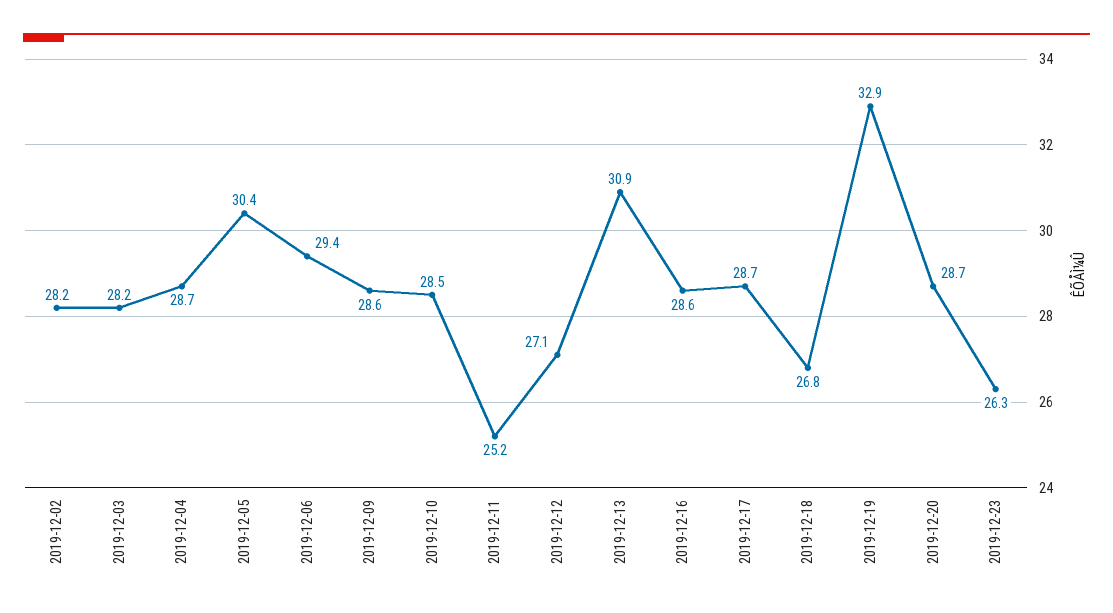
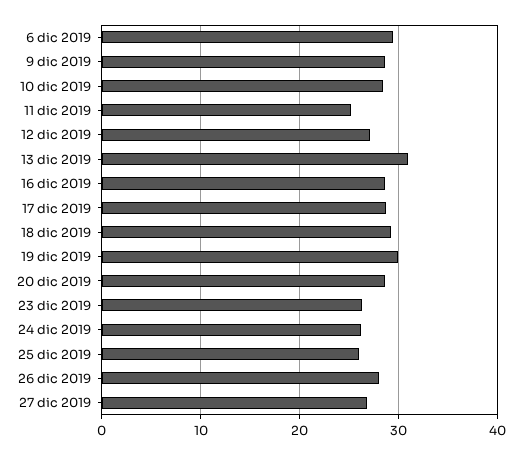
2019-12-02: 28.2 -> none
2019-12-03: 28.2 -> none
2019-12-04: 28.7 -> none
2019-12-05: 30.4 -> none
2019-12-18: 26.8 -> 29
2019-12-19: 32.9 -> 30
24 dic 2019: none -> 26
25 dic 2019: none -> 26
26 dic 2019: none -> 28
27 dic 2019: none -> 27

